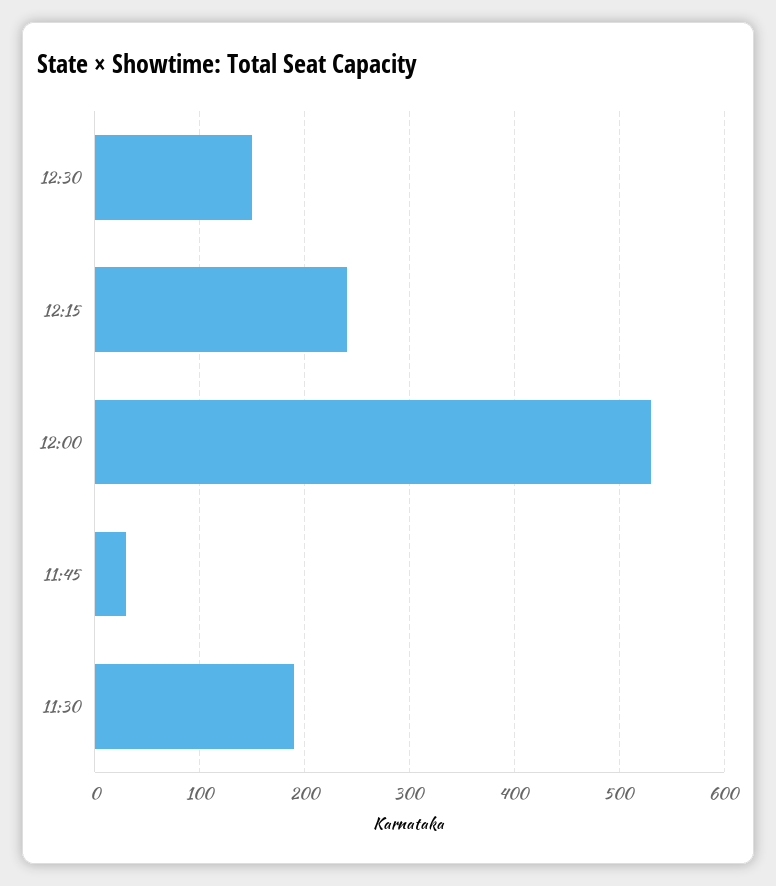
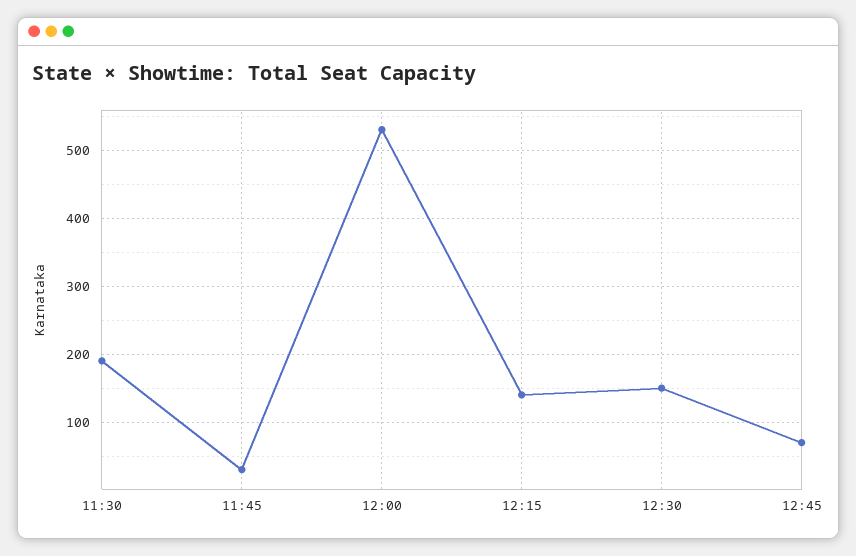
12:15: 240 -> 140
12:45: none -> 70

